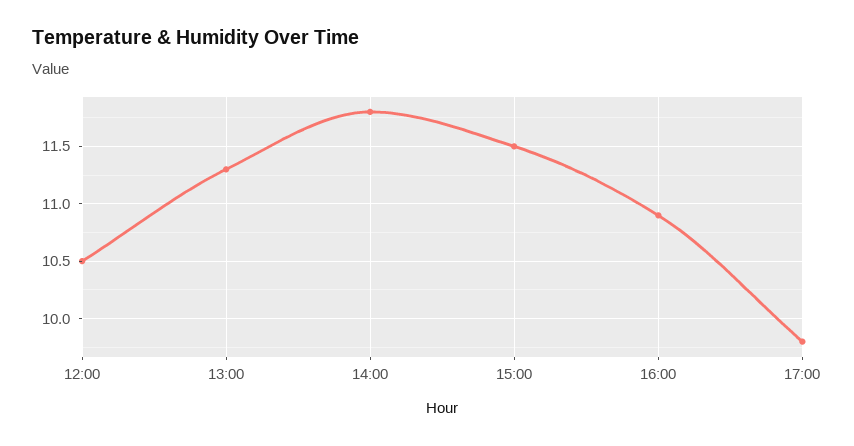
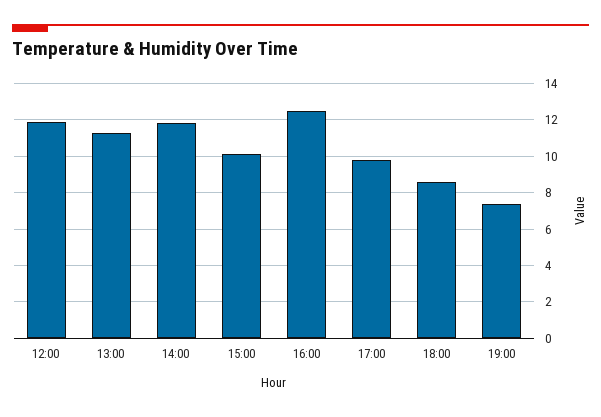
12:00: 10.5 -> 12
15:00: 11.5 -> 10
16:00: 10.9 -> 12.5
18:00: none -> 8.5
19:00: none -> 7.5

